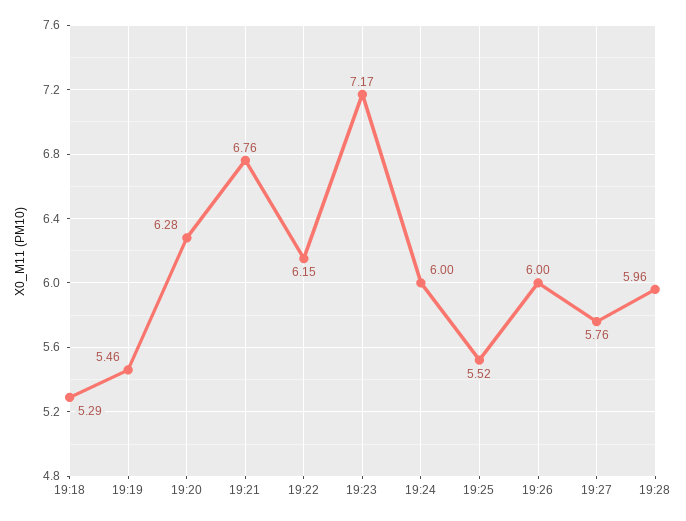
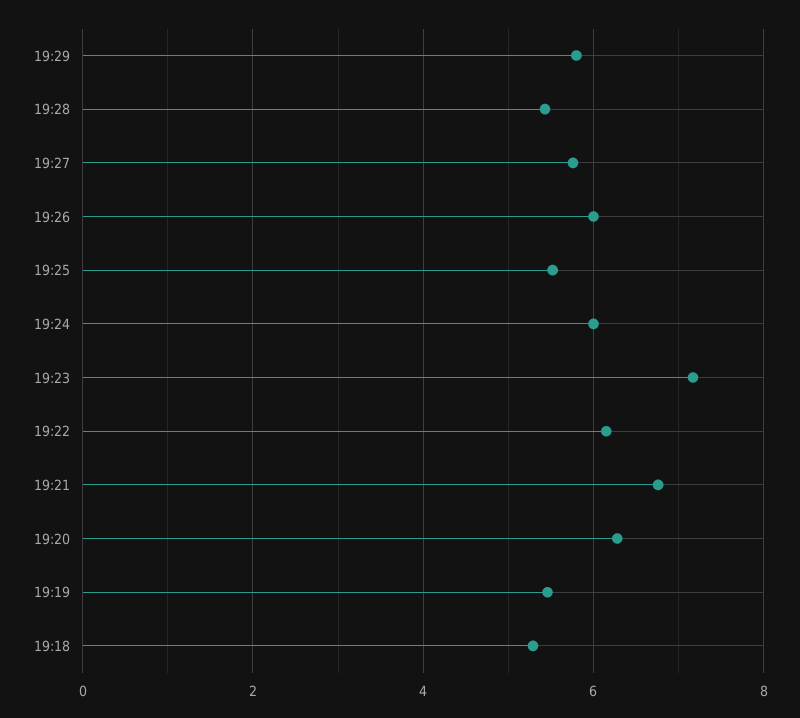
19:28: 5.96 -> 5.4
19:29: none -> 5.8

